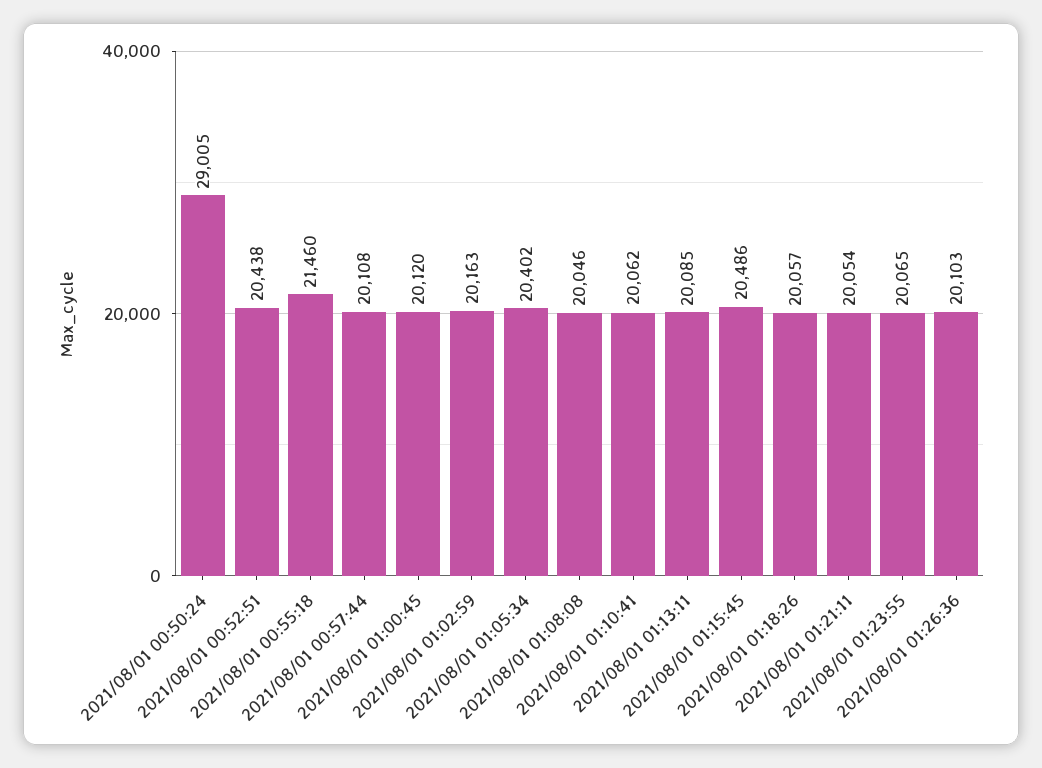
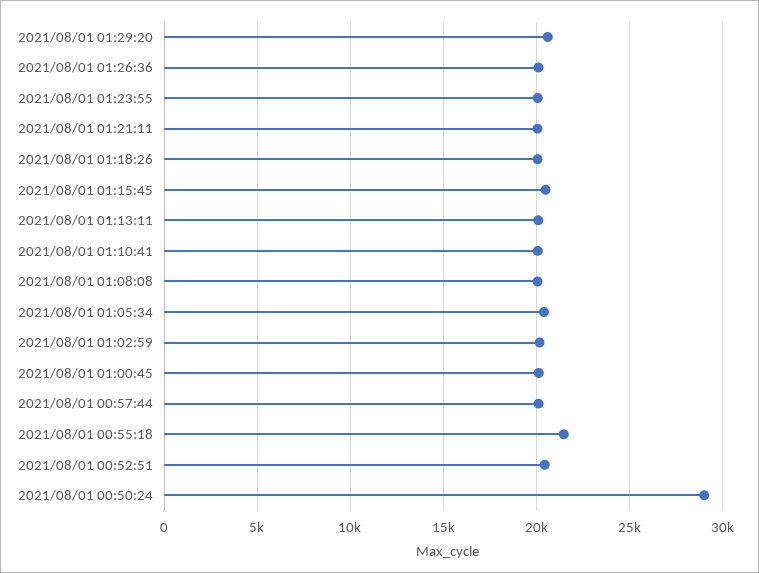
2021/08/01 01:29:20: none -> 20500

